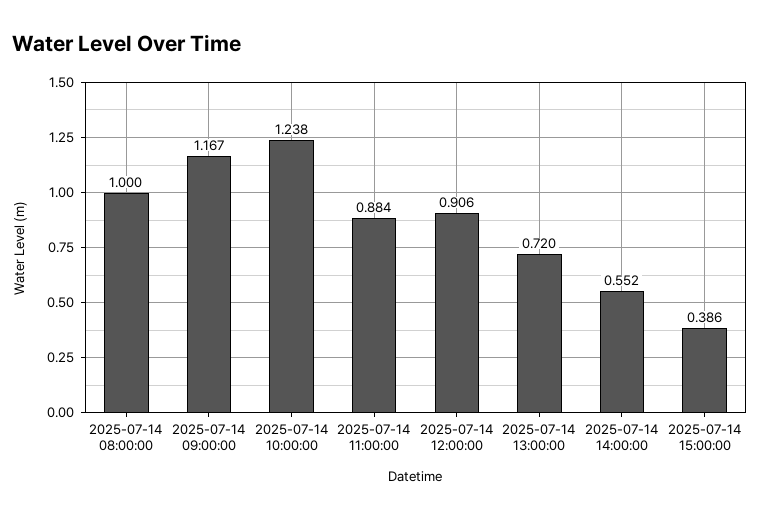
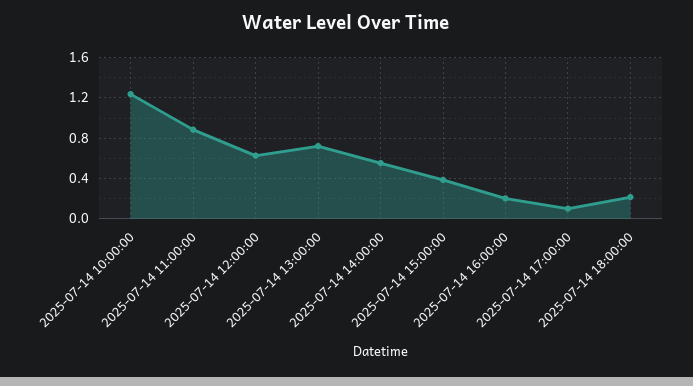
2025-07-14 08:00:00: 1 -> none
2025-07-14 09:00:00: 1.167 -> none
2025-07-14 12:00:00: 0.906 -> 0.6
2025-07-14 16:00:00: none -> 0.2
2025-07-14 17:00:00: none -> 0.1
2025-07-14 18:00:00: none -> 0.2

